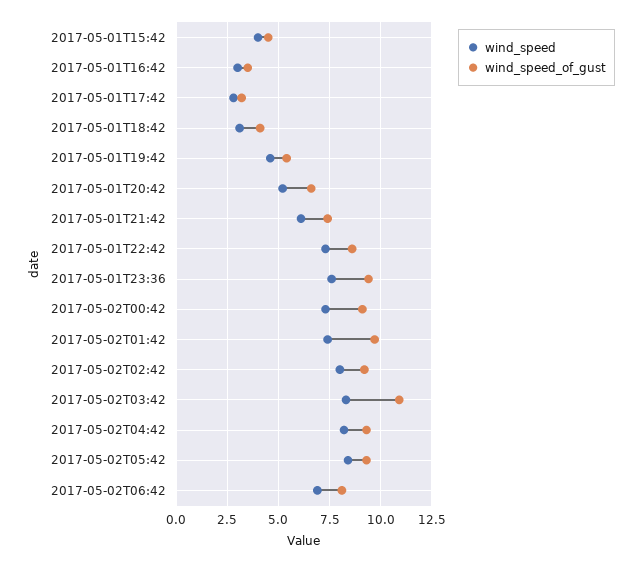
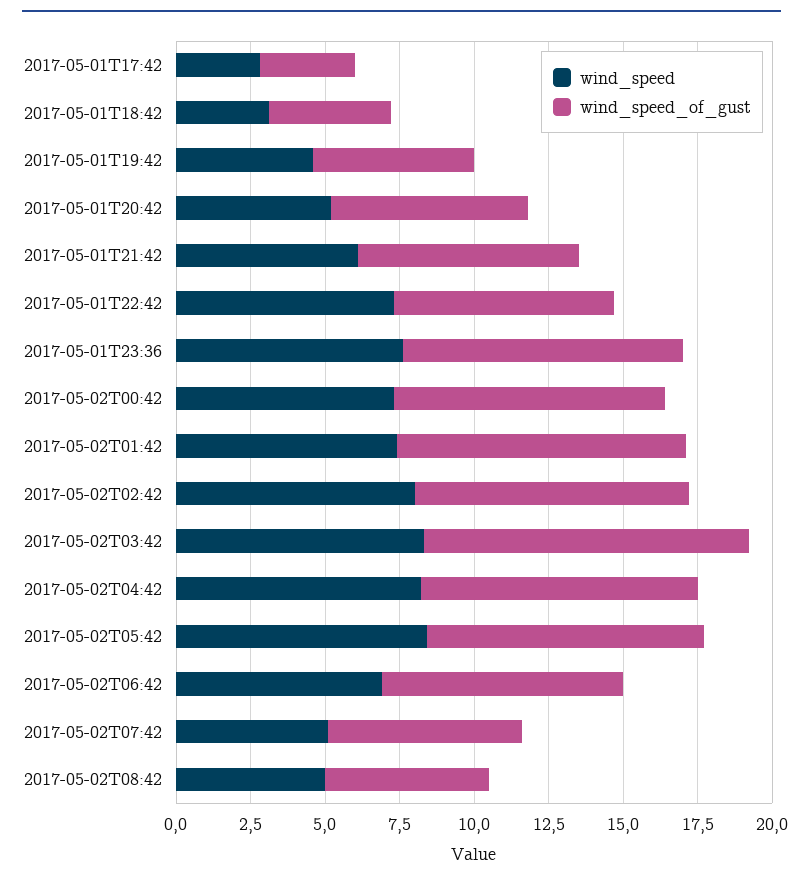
wind_speed, 2017-05-01T15:42: 4 -> none
wind_speed_of_gust, 2017-05-01T15:42: 4.5 -> none
wind_speed, 2017-05-01T16:42: 3 -> none
wind_speed_of_gust, 2017-05-01T16:42: 3.5 -> none
wind_speed_of_gust, 2017-05-01T22:42: 8.5 -> 7.5
wind_speed, 2017-05-02T07:42: none -> 5
wind_speed_of_gust, 2017-05-02T07:42: none -> 6.5
wind_speed, 2017-05-02T08:42: none -> 5
wind_speed_of_gust, 2017-05-02T08:42: none -> 5.5

